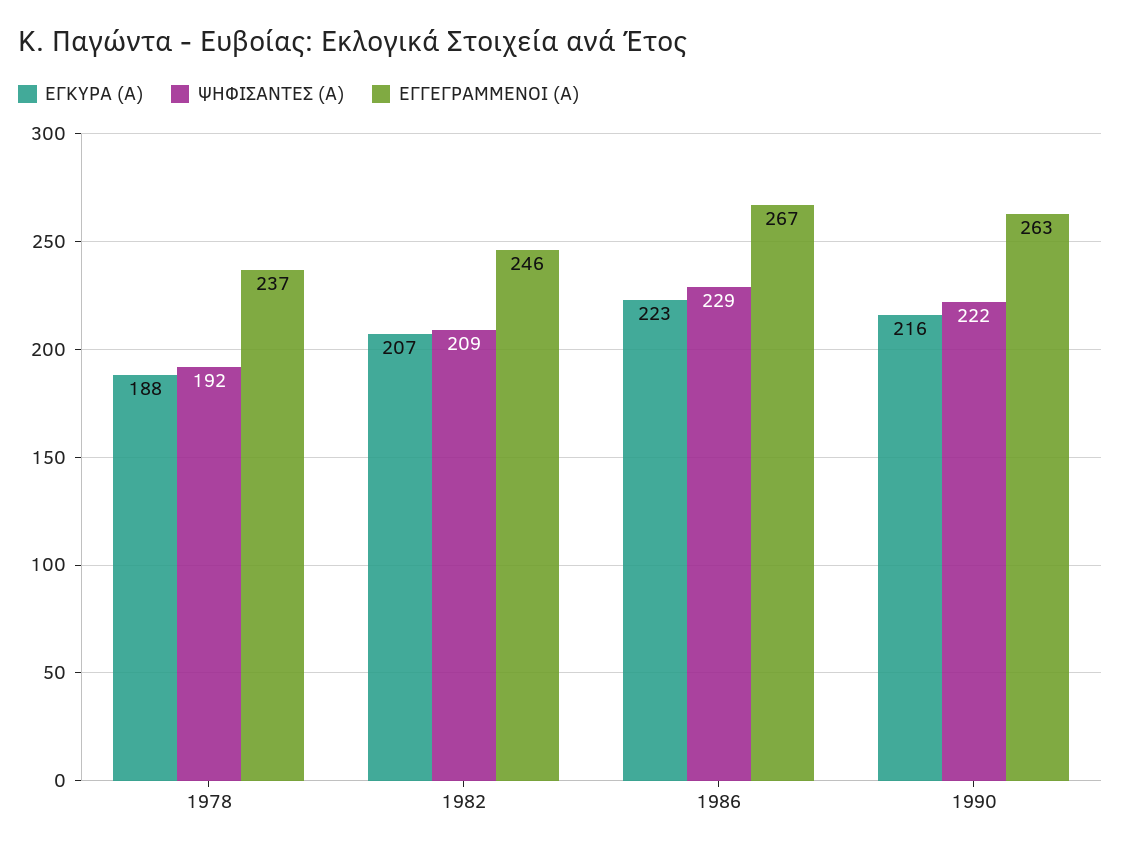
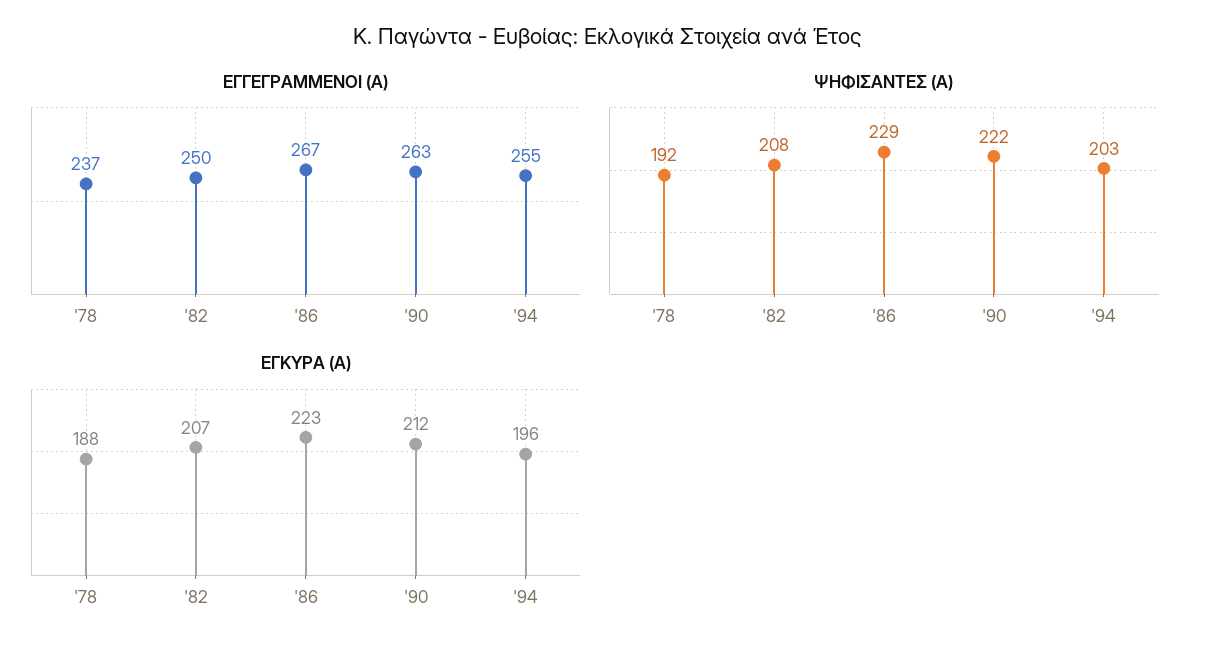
ΨΗΦΙΣΑΝΤΕΣ (Α), 1982: 209 -> 208
ΕΓΓΕΓΡΑΜΜΕΝΟΙ (Α), 1982: 246 -> 250
ΕΓΚΥΡΑ (Α), 1990: 216 -> 212
ΕΓΓΕΓΡΑΜΜΕΝΟΙ (Α), '94: none -> 255
ΨΗΦΙΣΑΝΤΕΣ (Α), '94: none -> 203
ΕΓΚΥΡΑ (Α), '94: none -> 196

